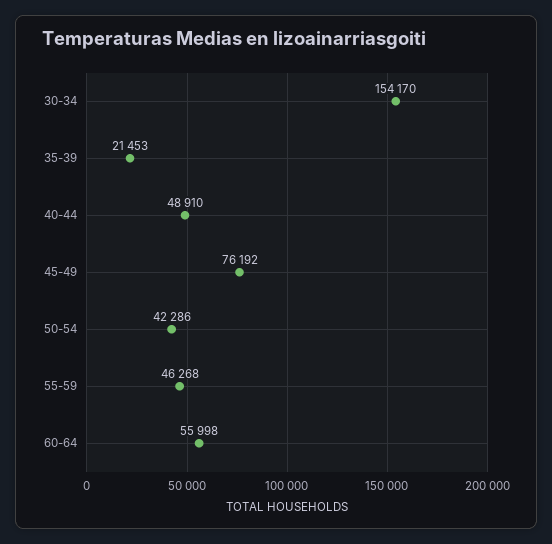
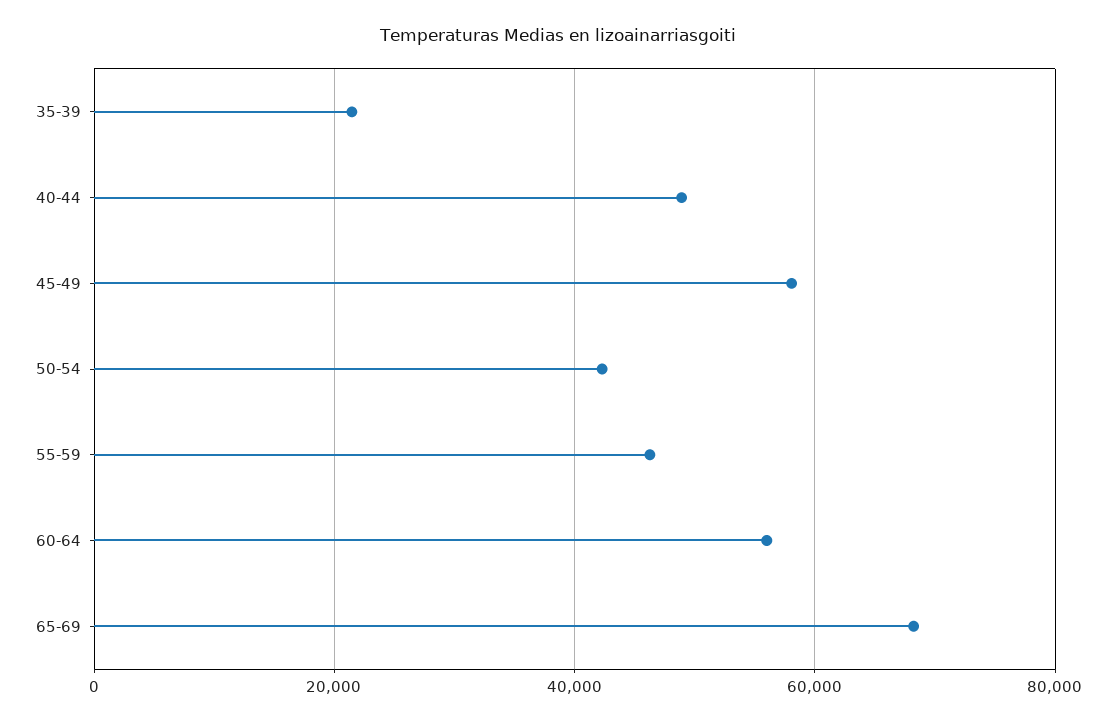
30-34: 154170 -> none
45-49: 76192 -> 58000
65-69: none -> 68000

